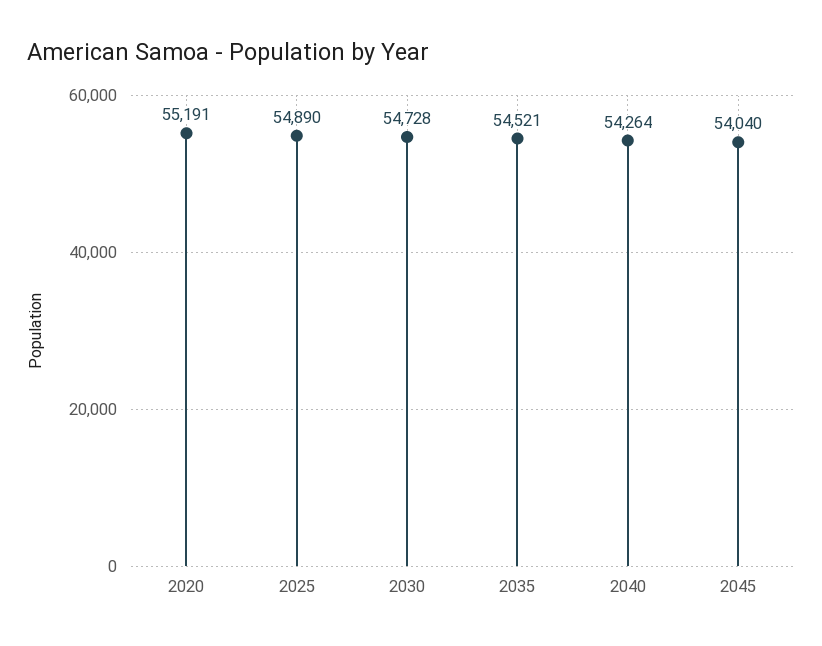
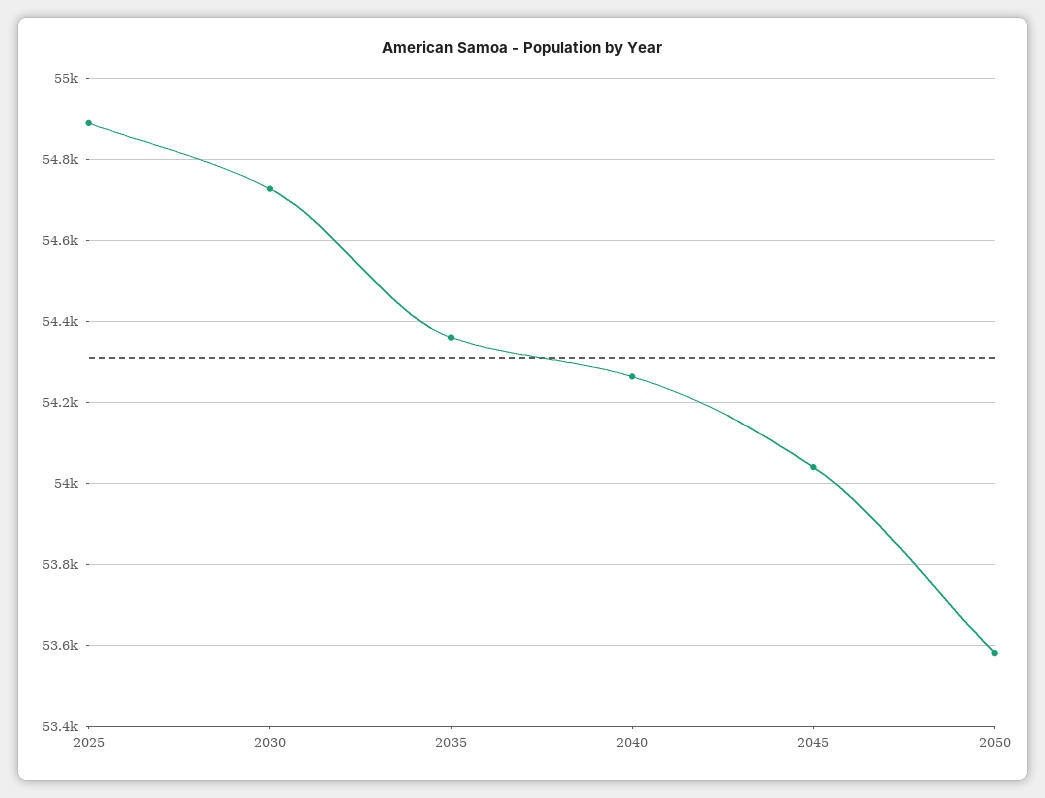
2020: 55191 -> none
2035: 54521 -> 54360
2050: none -> 53580

